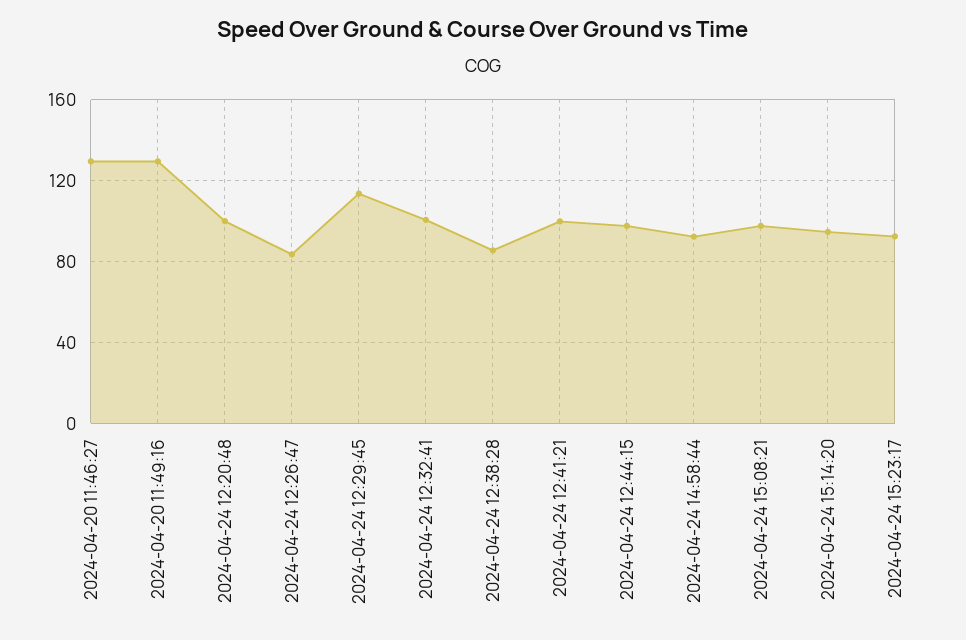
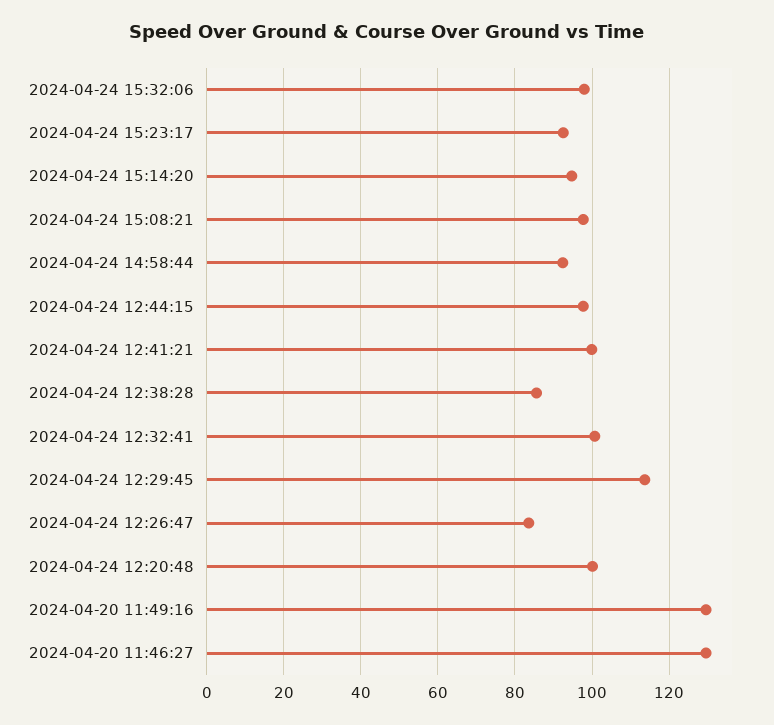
2024-04-24 15:32:06: none -> 98

